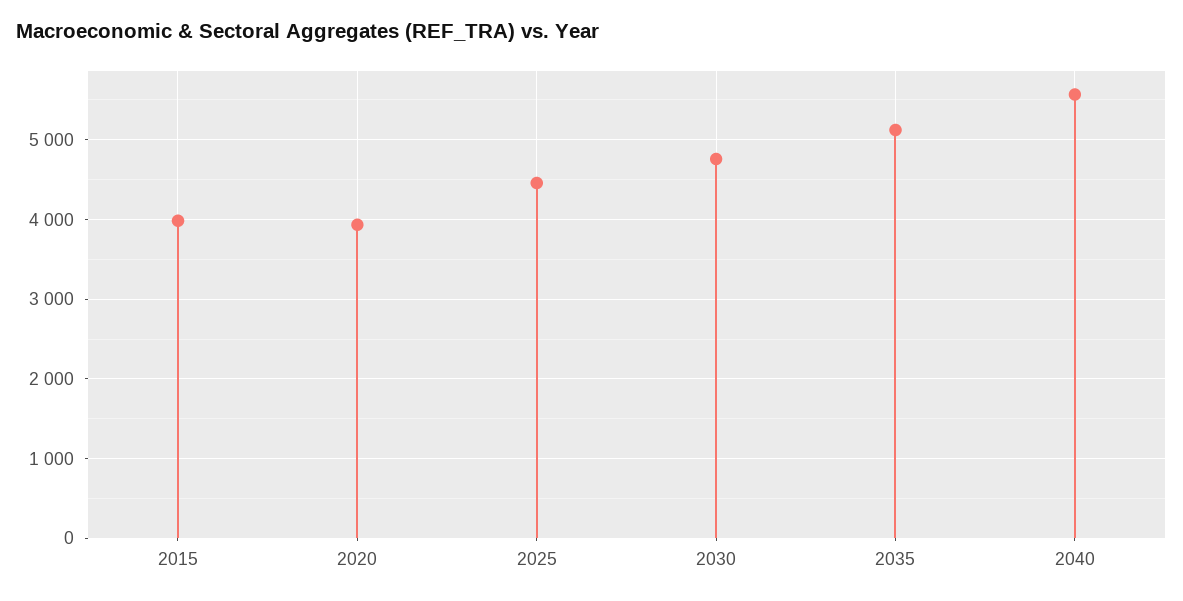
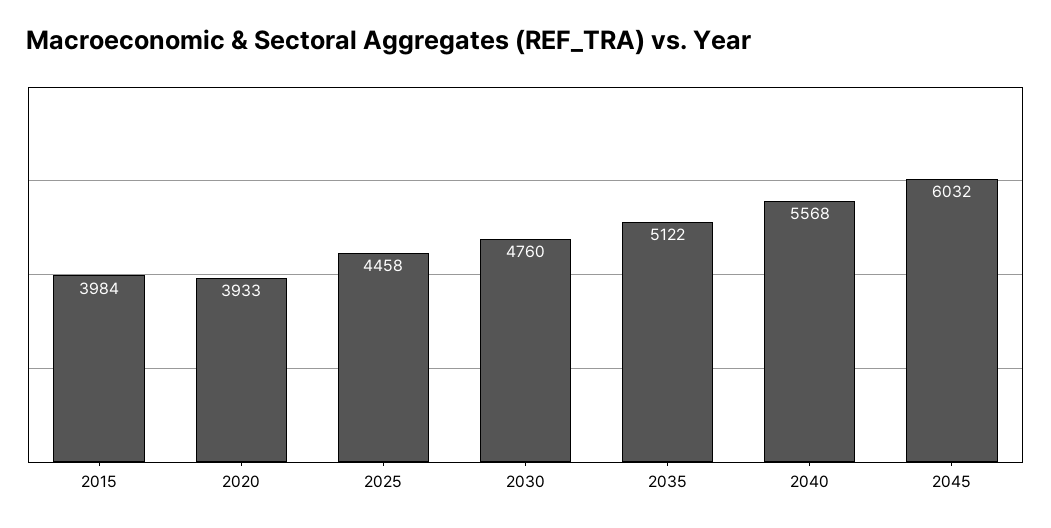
2045: none -> 6032

